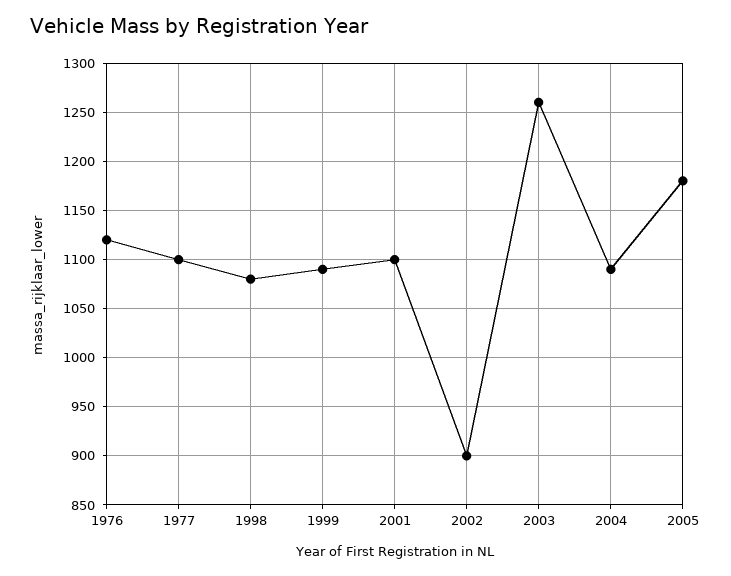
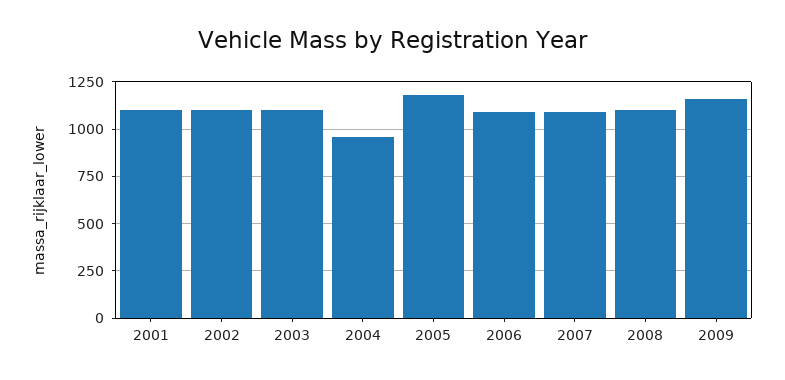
1976: 1120 -> none
1977: 1100 -> none
1998: 1080 -> none
1999: 1090 -> none
2002: 900 -> 1100
2003: 1260 -> 1100
2004: 1090 -> 950
2006: none -> 1100
2007: none -> 1100
2008: none -> 1100
2009: none -> 1150

